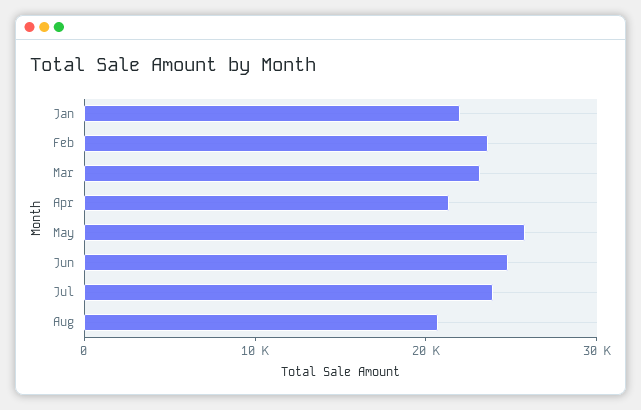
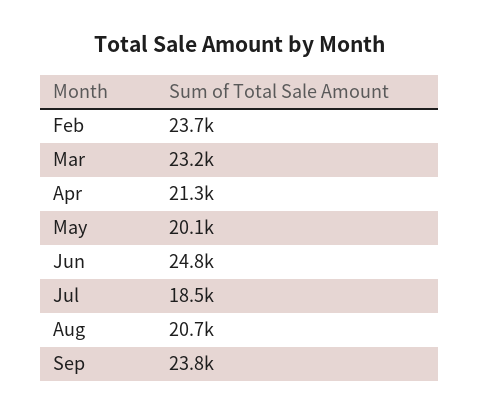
Jan: 22000 -> none
May: 26000 -> 20100
Jul: 24000 -> 18500
Sep: none -> 23800

